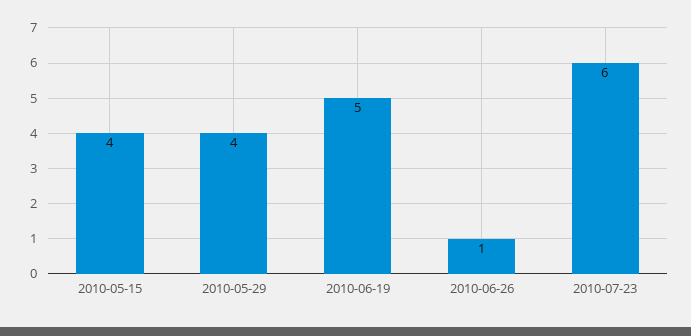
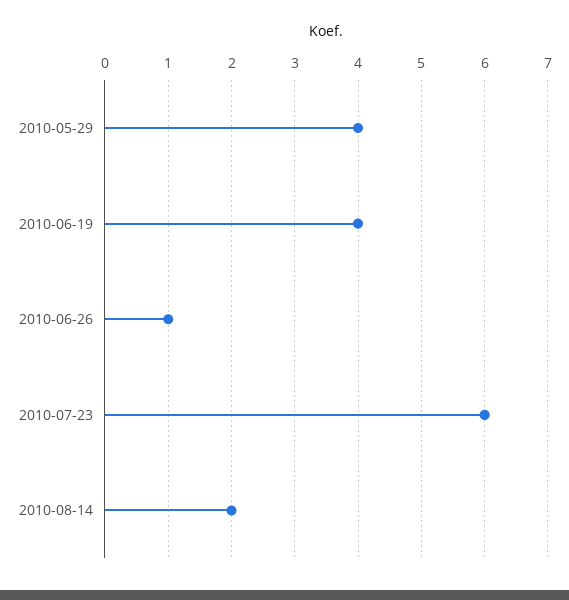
2010-05-15: 4 -> none
2010-06-19: 5 -> 4
2010-08-14: none -> 2

